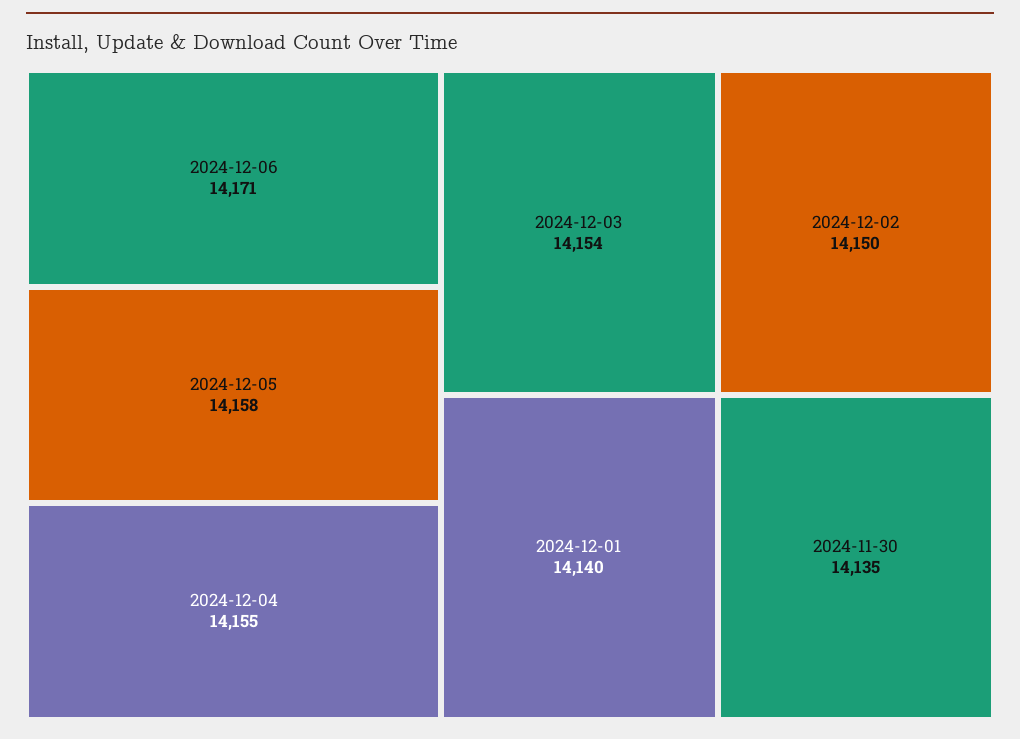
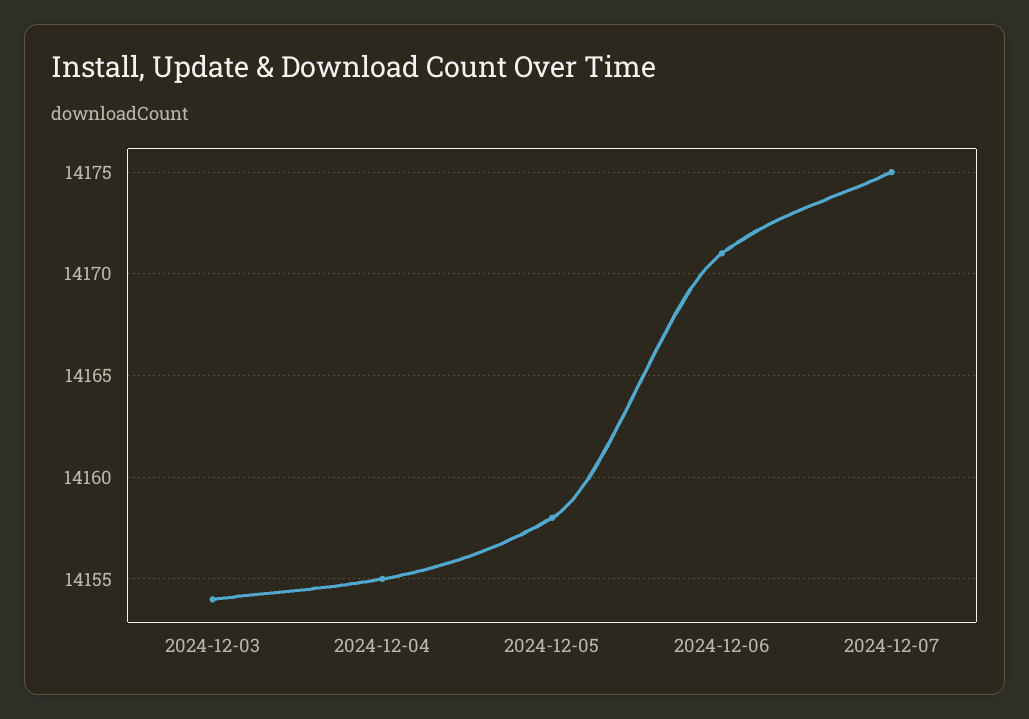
2024-12-02: 14150 -> none
2024-12-01: 14140 -> none
2024-11-30: 14135 -> none
2024-12-07: none -> 14175

